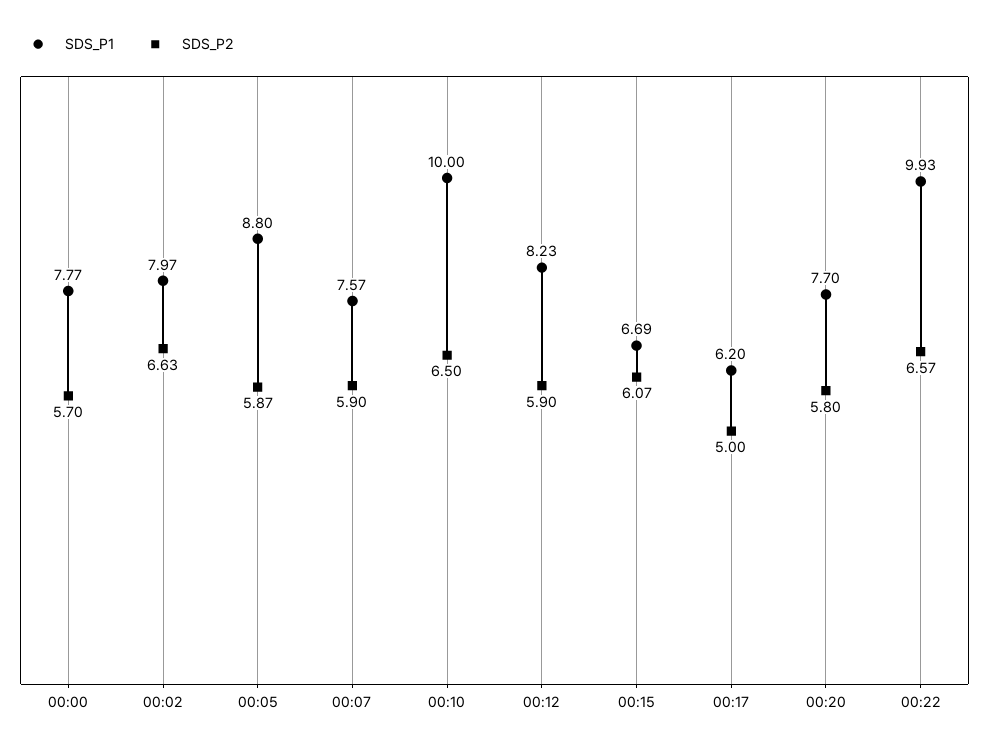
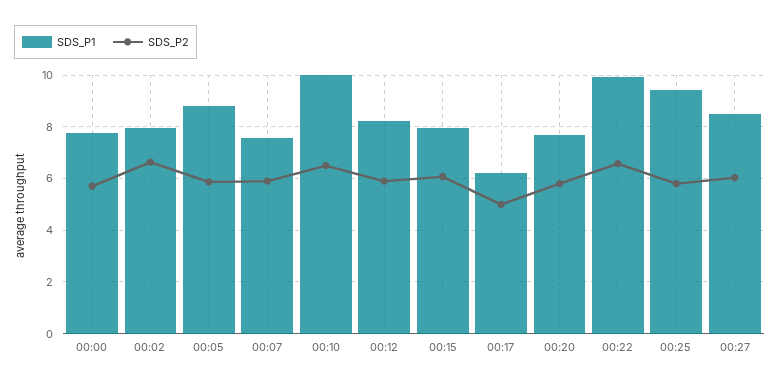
SDS_P1, 00:15: 6.69 -> 8
SDS_P1, 00:25: none -> 9.5
SDS_P2, 00:25: none -> 5.75
SDS_P1, 00:27: none -> 8.5
SDS_P2, 00:27: none -> 6

